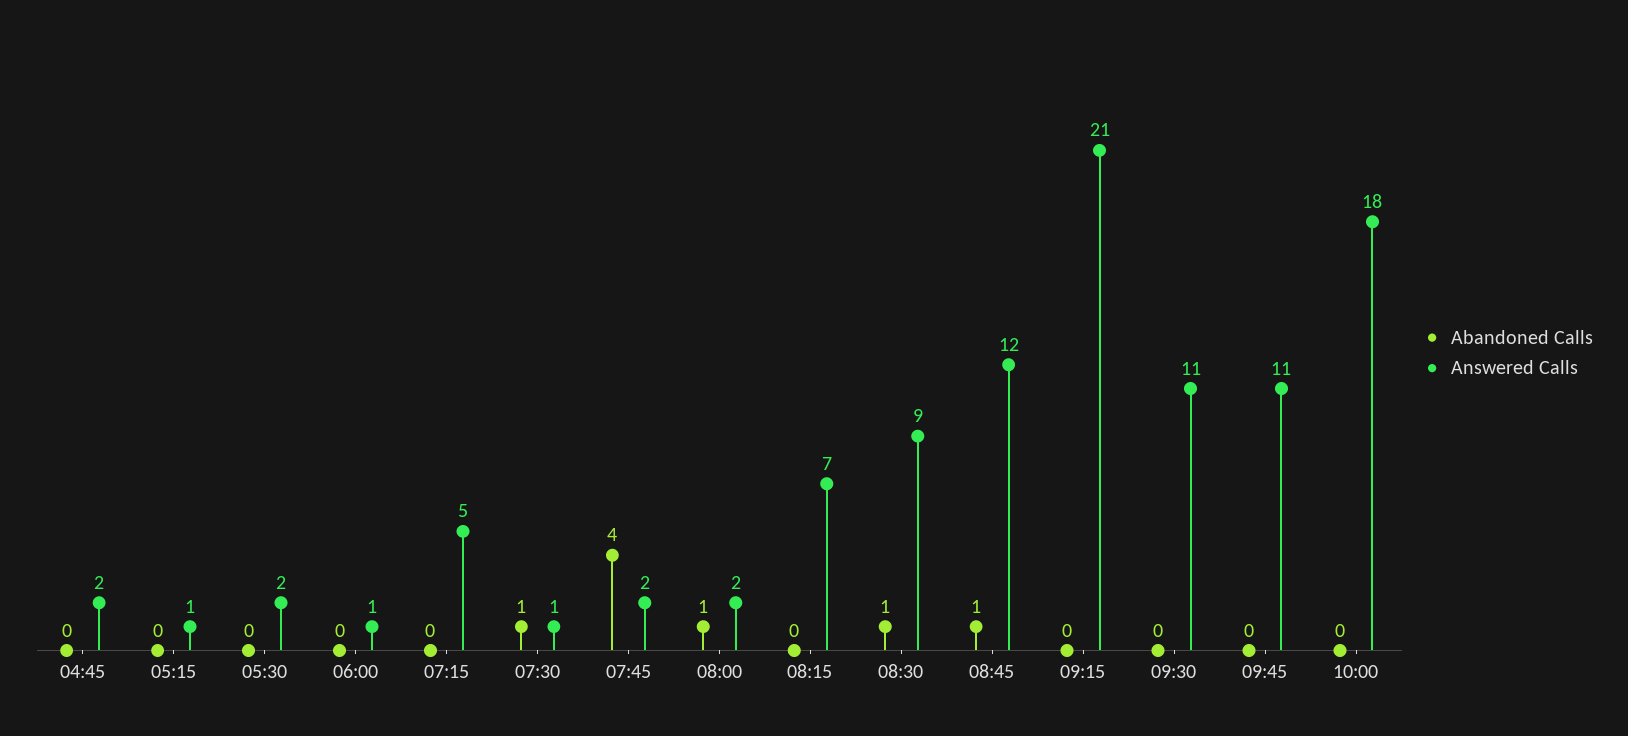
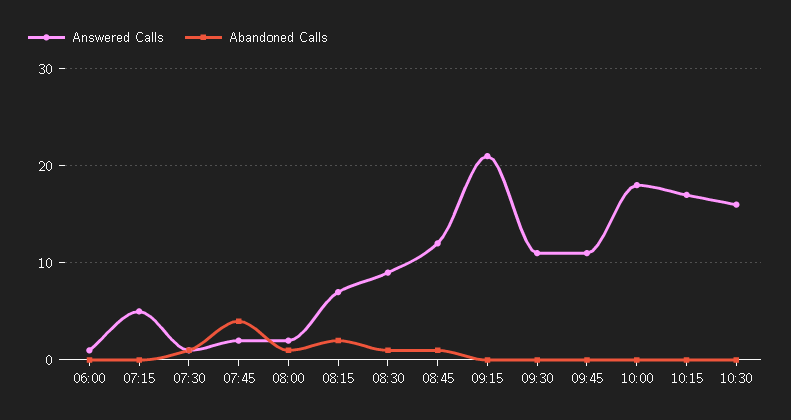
Abandoned Calls, 04:45: 0 -> none
Answered Calls, 04:45: 2 -> none
Abandoned Calls, 05:15: 0 -> none
Answered Calls, 05:15: 1 -> none
Abandoned Calls, 05:30: 0 -> none
Answered Calls, 05:30: 2 -> none
Abandoned Calls, 08:15: 0 -> 2
Answered Calls, 10:15: none -> 17
Abandoned Calls, 10:15: none -> 0
Answered Calls, 10:30: none -> 16
Abandoned Calls, 10:30: none -> 0

